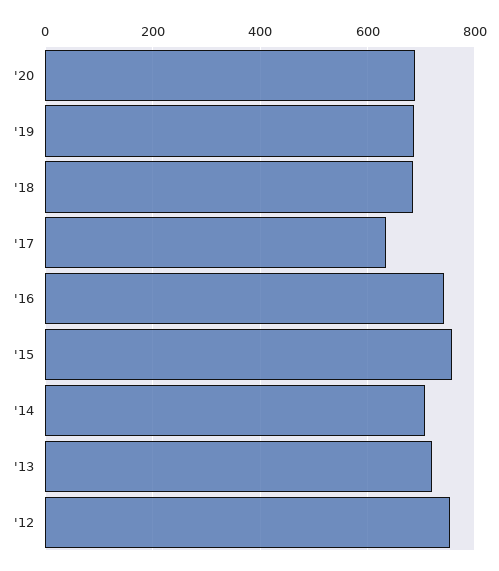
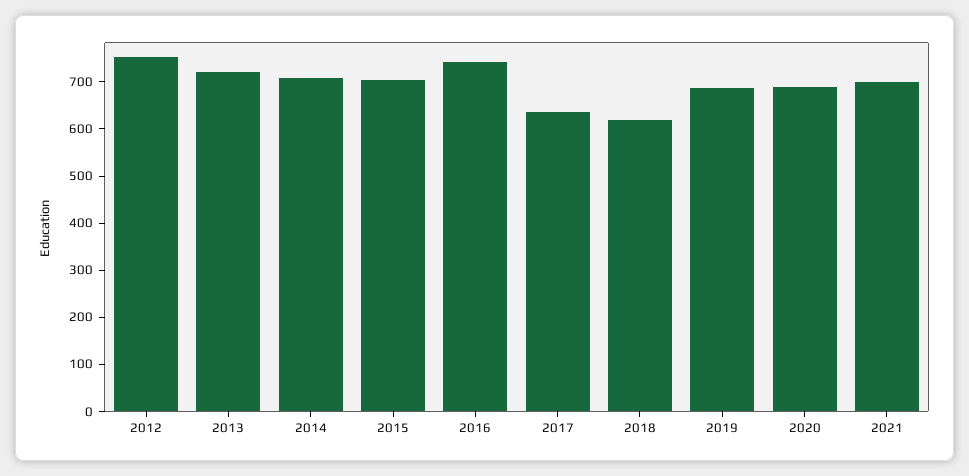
'18: 680 -> 620
'15: 760 -> 700
2021: none -> 700

